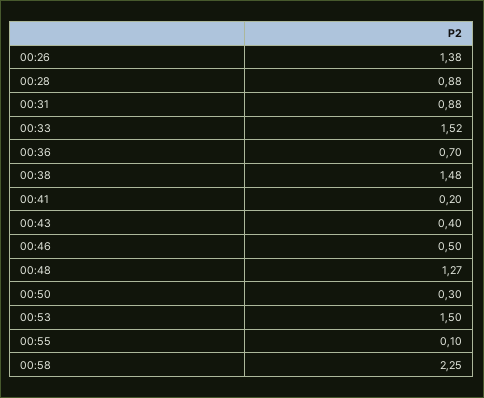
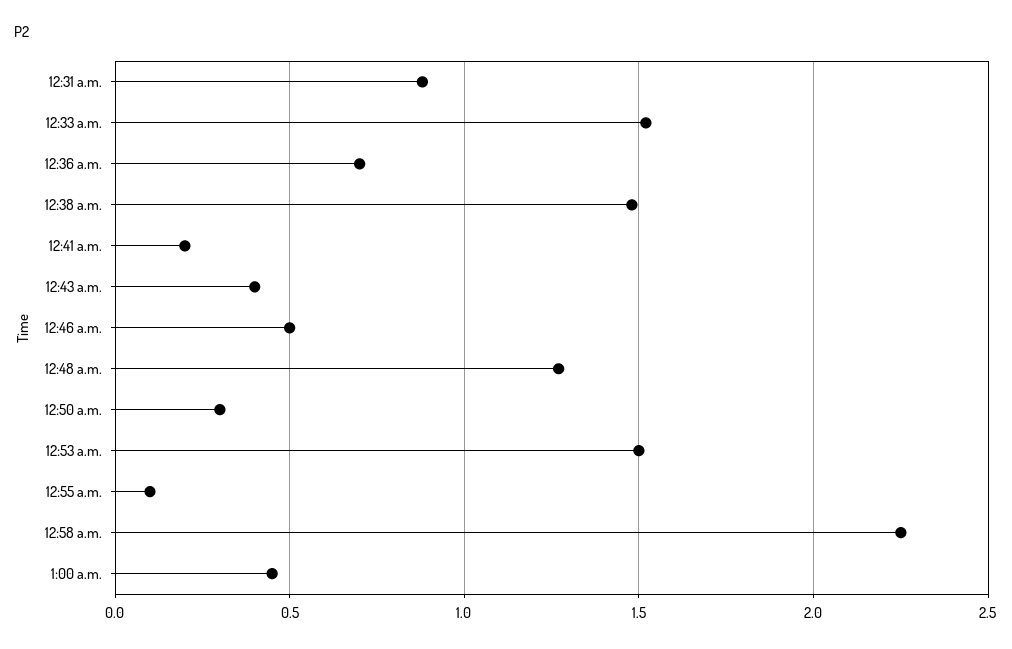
00:26: 1.38 -> none
00:28: 0.88 -> none
1:00 a.m.: none -> 0.45

